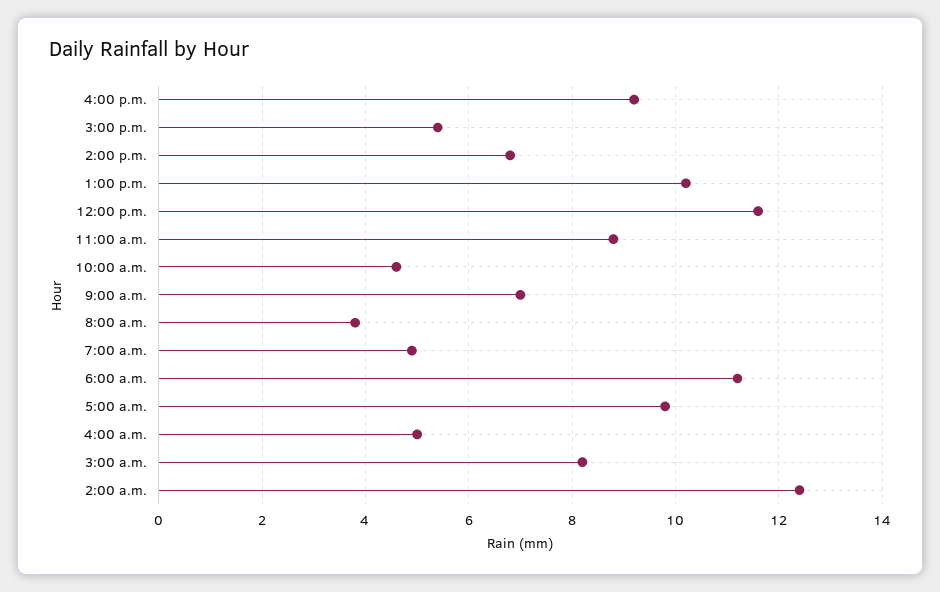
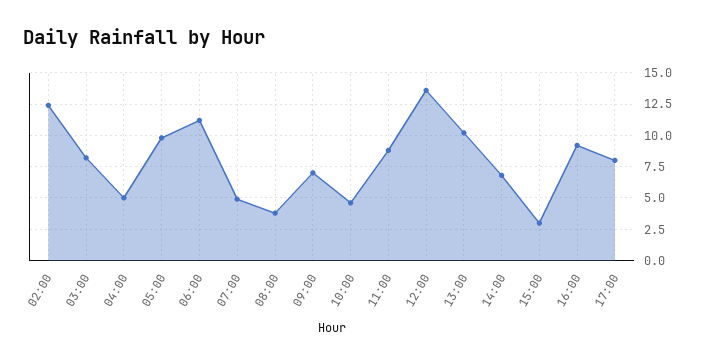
3:00 p.m.: 5.5 -> 3
12:00 p.m.: 11.5 -> 13.5
17:00: none -> 8

